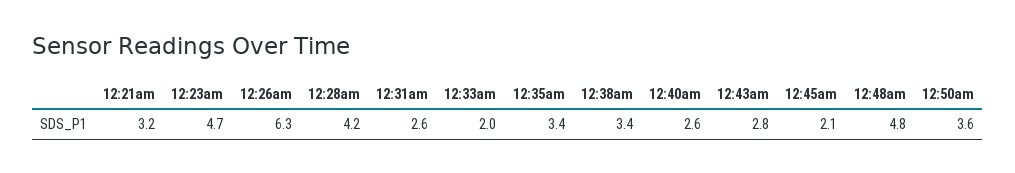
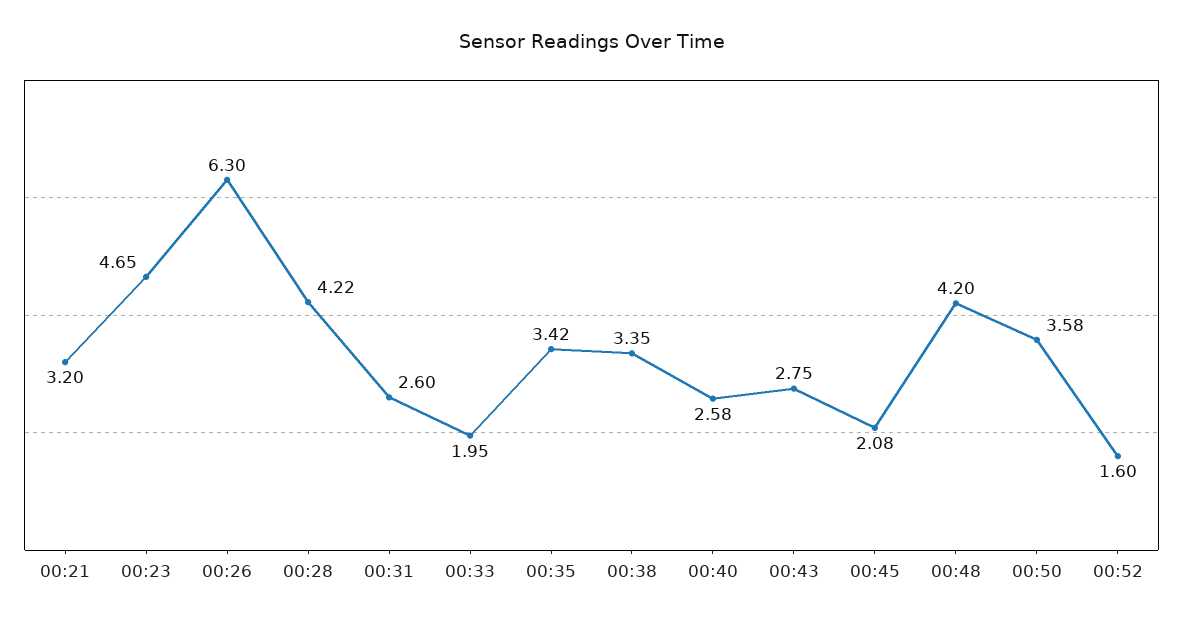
12:48am: 4.8 -> 4.2
00:52: none -> 1.6

